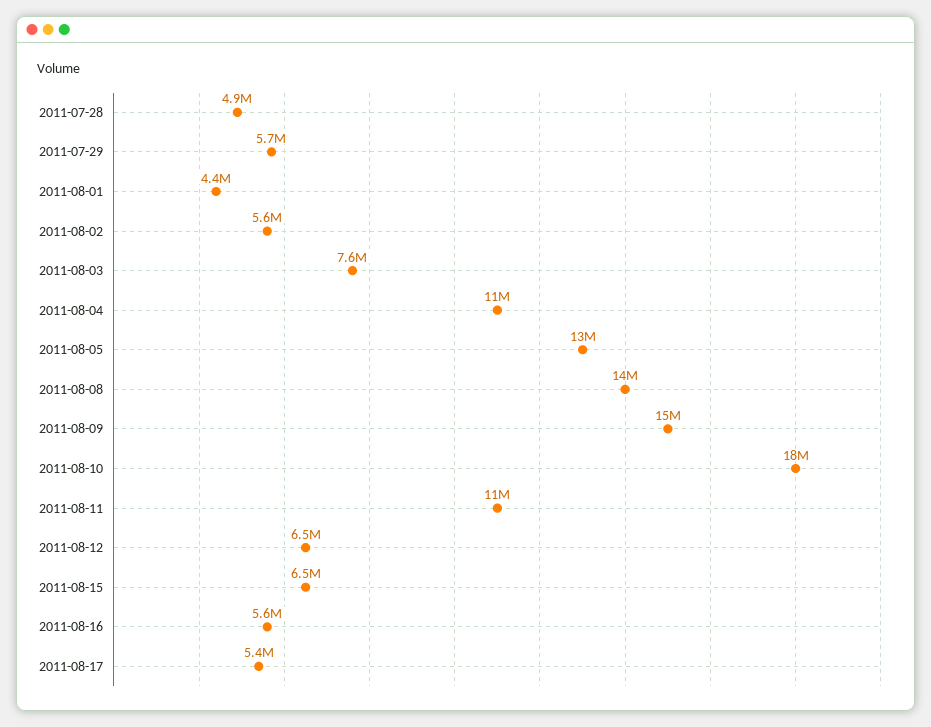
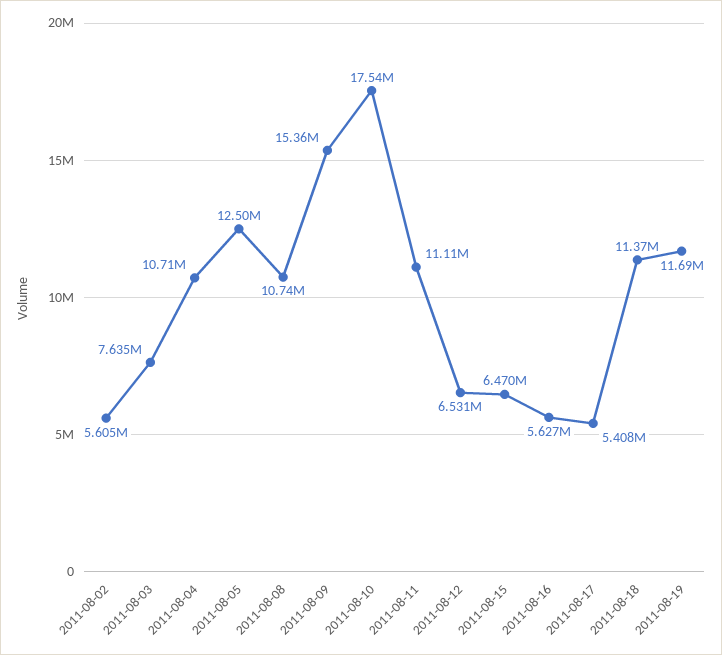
2011-07-28: 4900000 -> none
2011-07-29: 5700000 -> none
2011-08-01: 4400000 -> none
2011-08-08: 14000000 -> 10740000
2011-08-18: none -> 11370000
2011-08-19: none -> 11690000

